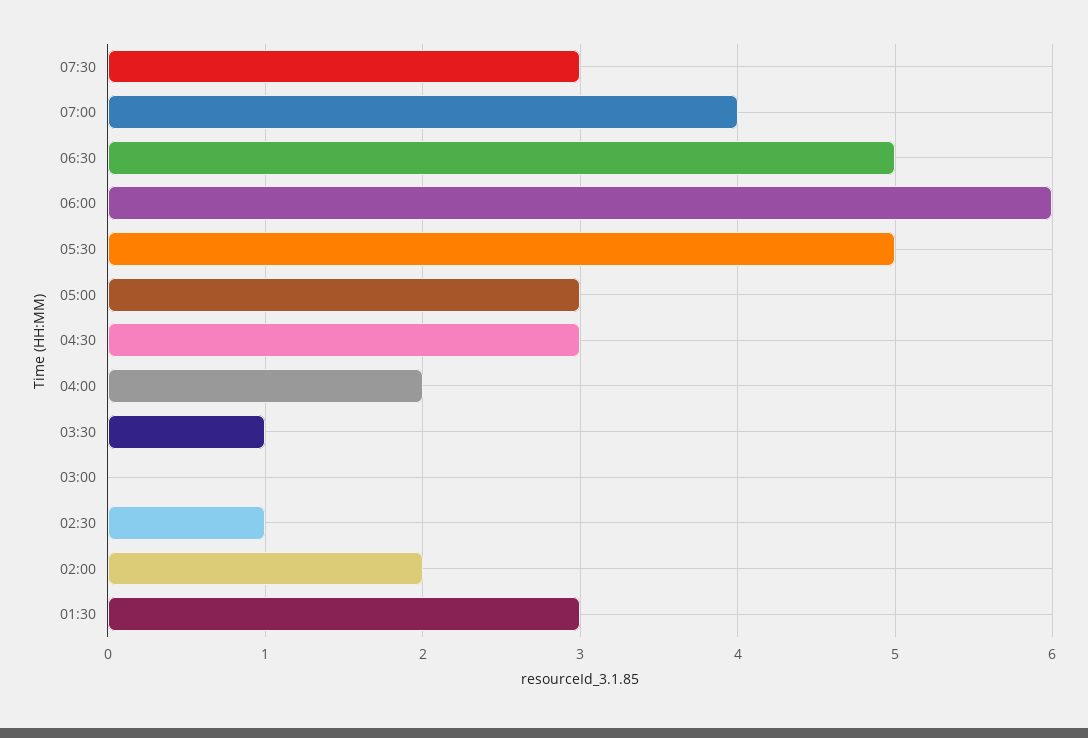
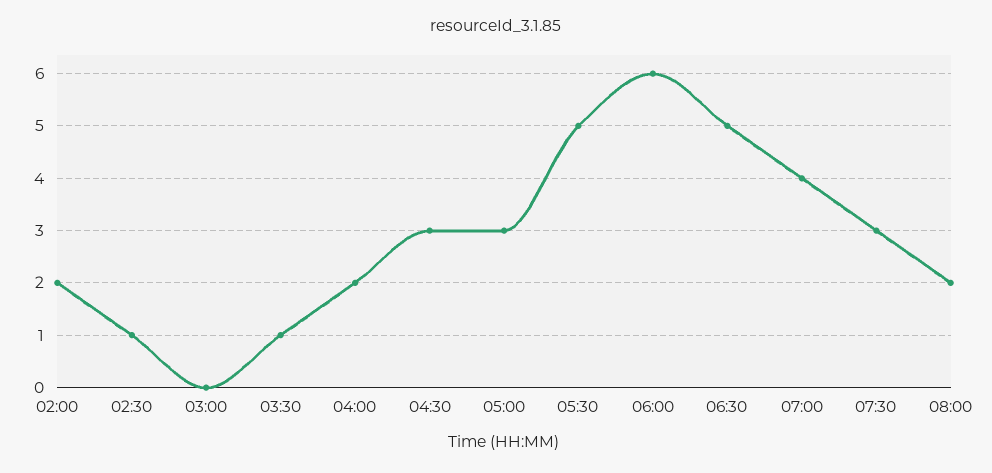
01:30: 3 -> none
08:00: none -> 2

